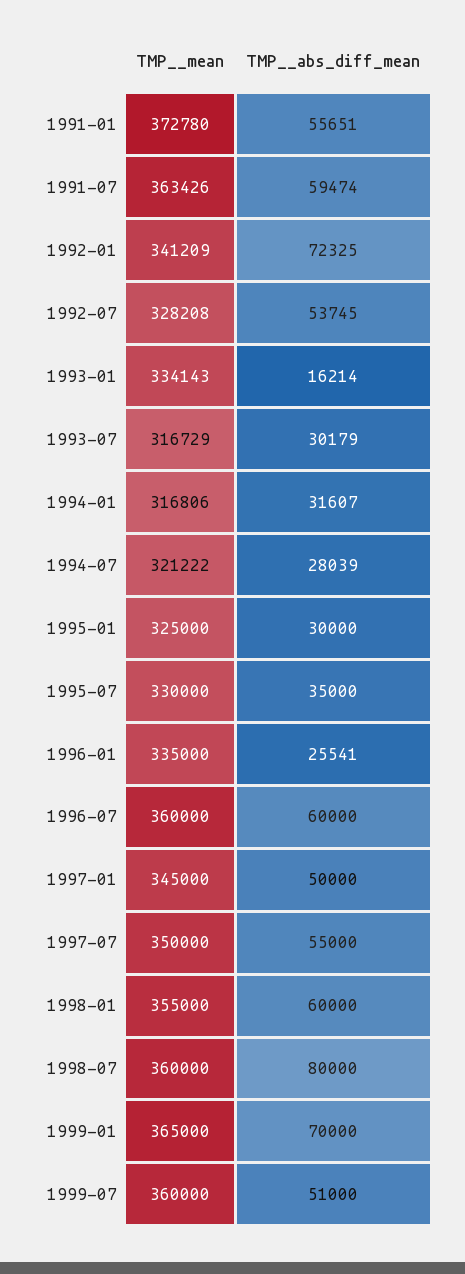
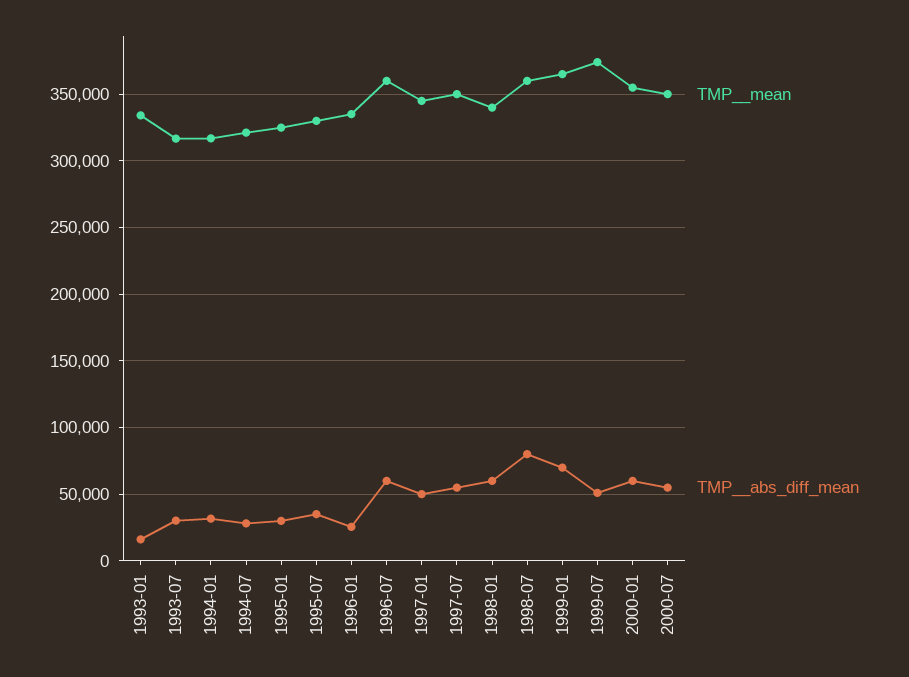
TMP__mean, 1991-01: 372780 -> none
TMP__abs_diff_mean, 1991-01: 55651 -> none
TMP__mean, 1991-07: 363426 -> none
TMP__abs_diff_mean, 1991-07: 59474 -> none
TMP__mean, 1992-01: 341209 -> none
TMP__abs_diff_mean, 1992-01: 72325 -> none
TMP__mean, 1992-07: 328208 -> none
TMP__abs_diff_mean, 1992-07: 53745 -> none
TMP__mean, 1998-01: 355000 -> 340000
TMP__mean, 1999-07: 360000 -> 375000
TMP__mean, 2000-01: none -> 355000
TMP__abs_diff_mean, 2000-01: none -> 60000
TMP__mean, 2000-07: none -> 350000
TMP__abs_diff_mean, 2000-07: none -> 55000

